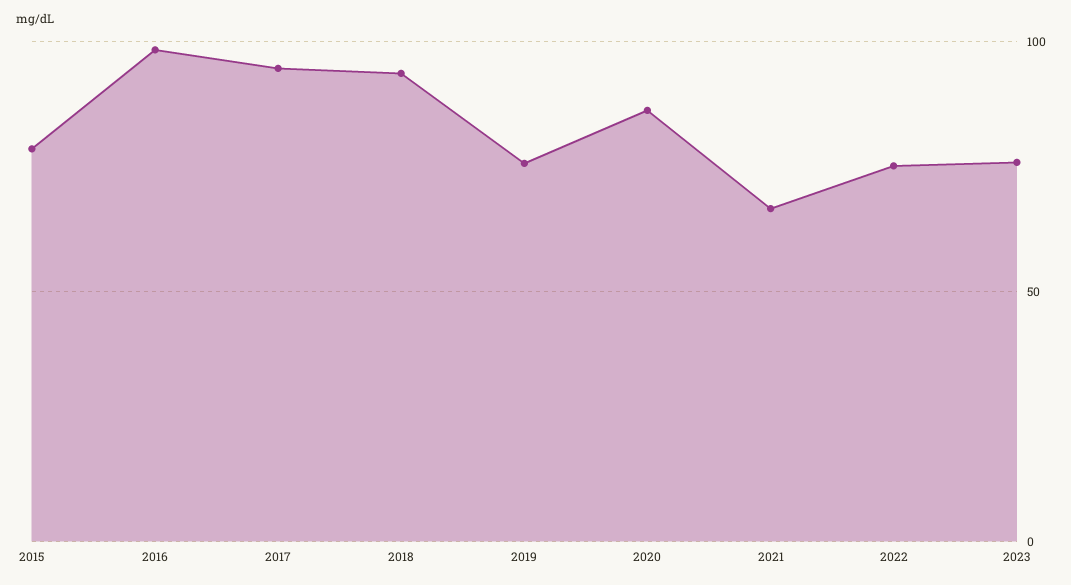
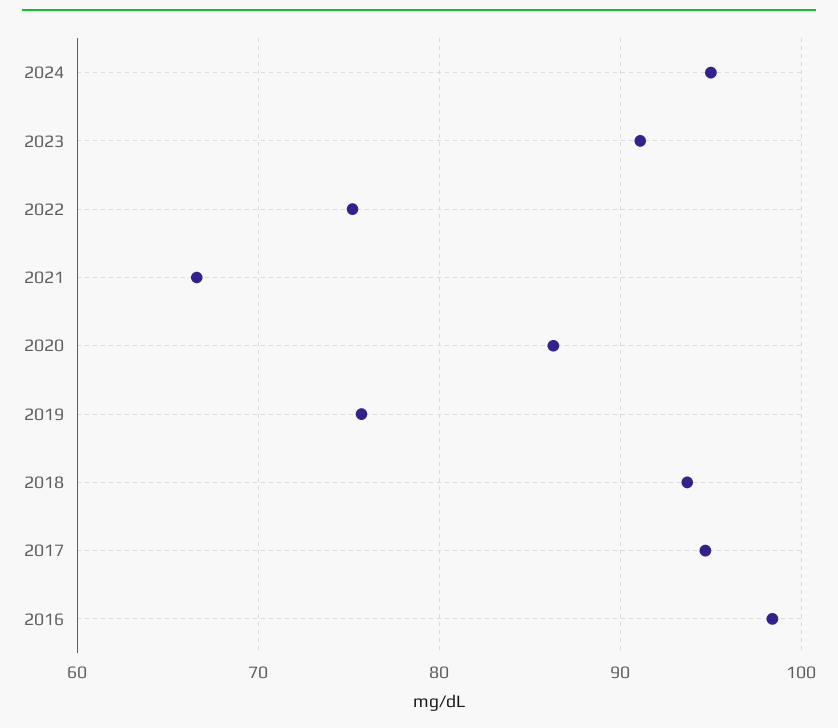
2015: 80 -> none
2023: 75 -> 91
2024: none -> 95

